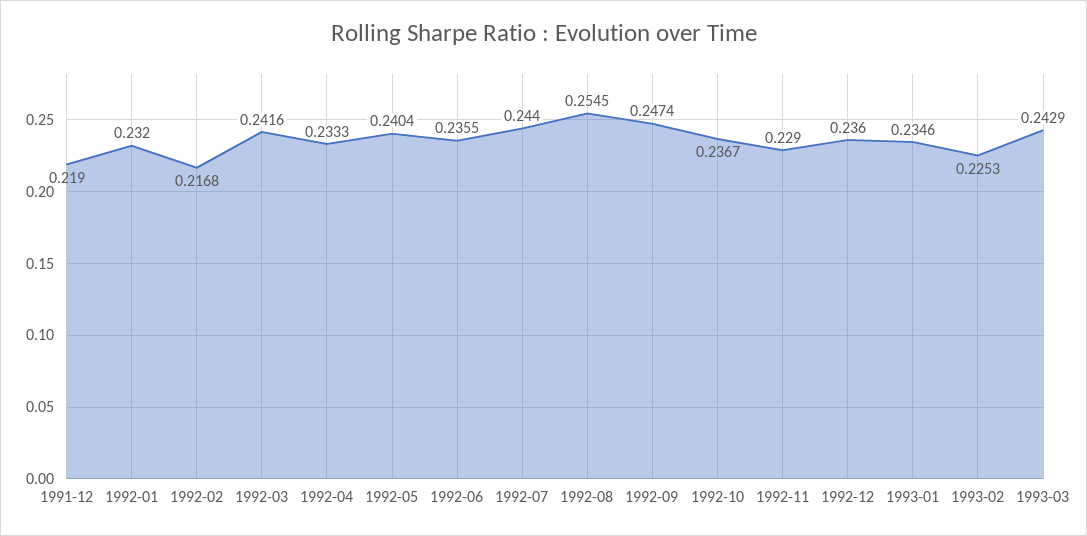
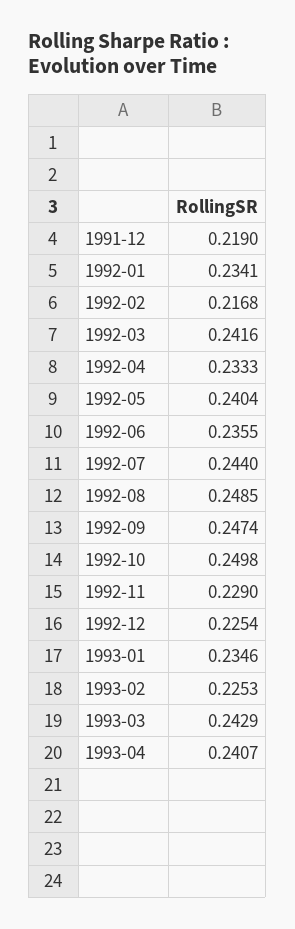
1992-01: 0.232 -> 0.2341
1992-08: 0.2545 -> 0.2485
1992-10: 0.2367 -> 0.2498
1992-12: 0.236 -> 0.2254
1993-04: none -> 0.2407

